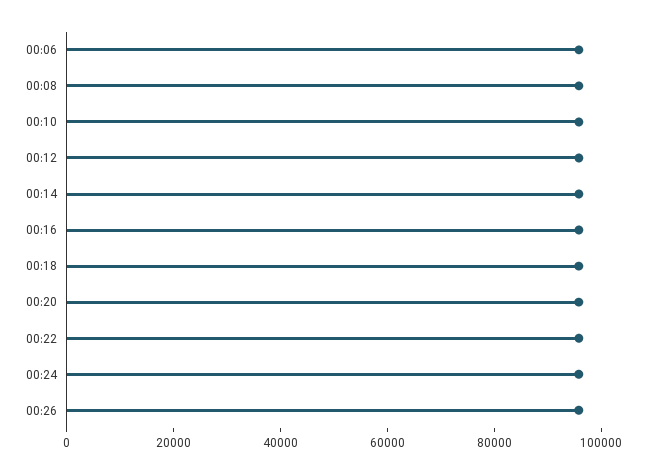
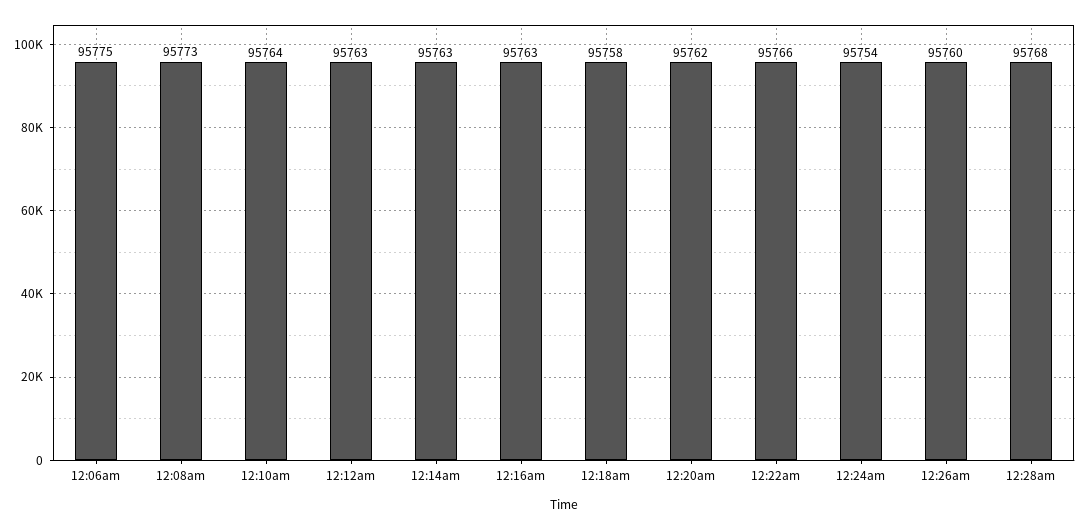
12:28am: none -> 95768

